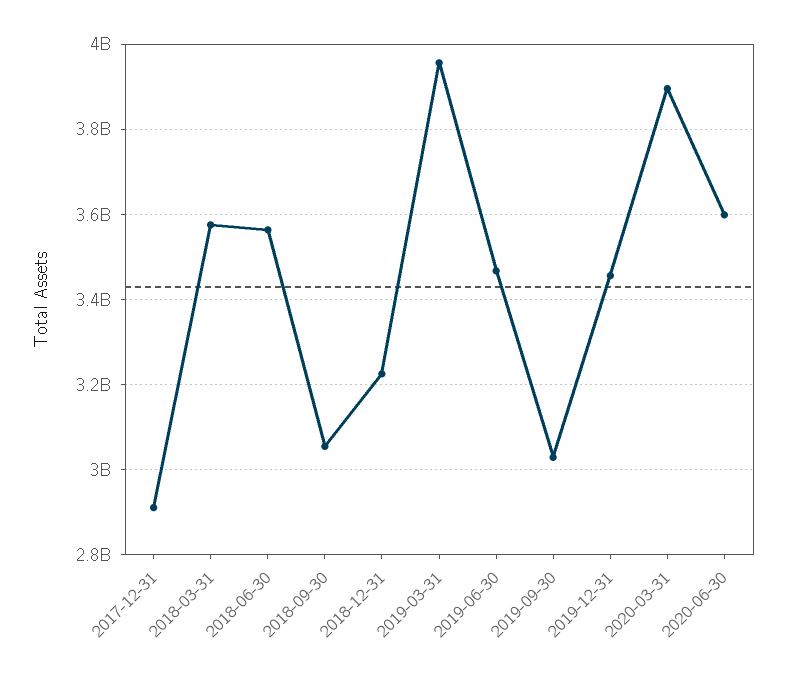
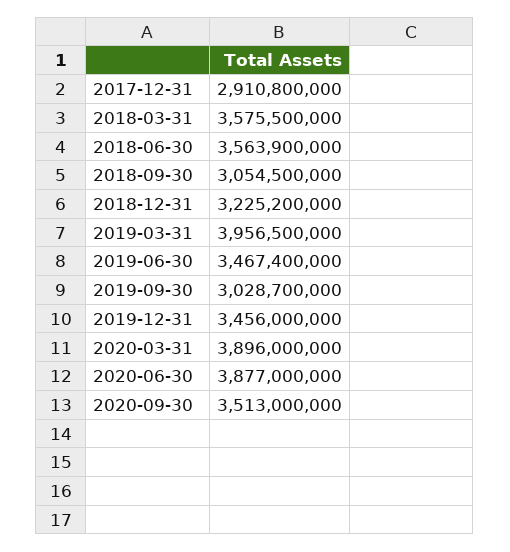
2020-06-30: 3600000000 -> 3877000000
2020-09-30: none -> 3513000000

